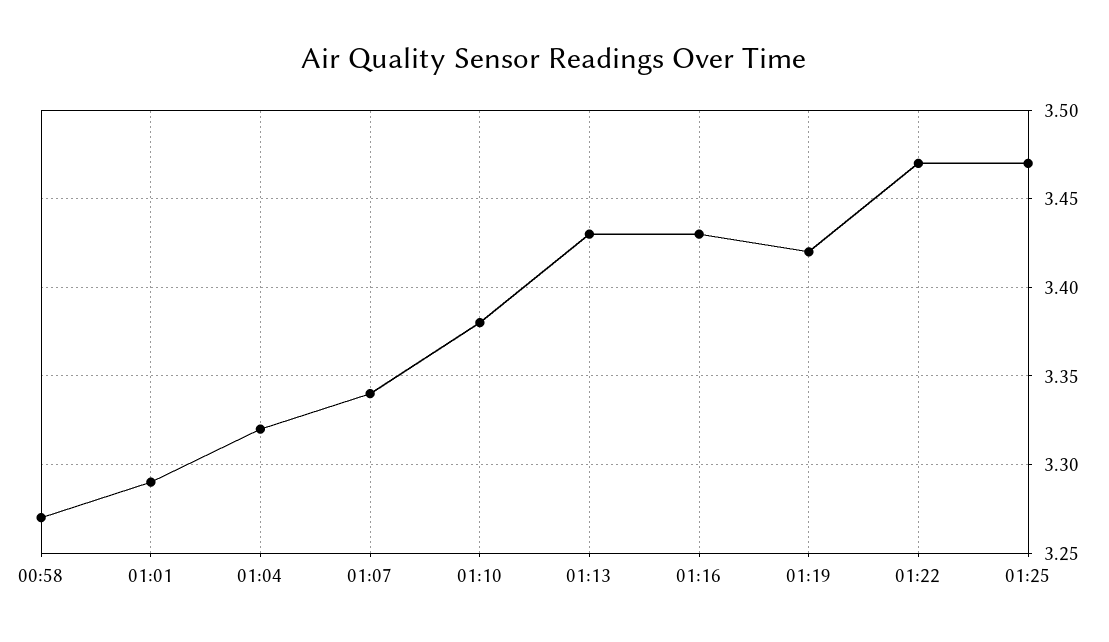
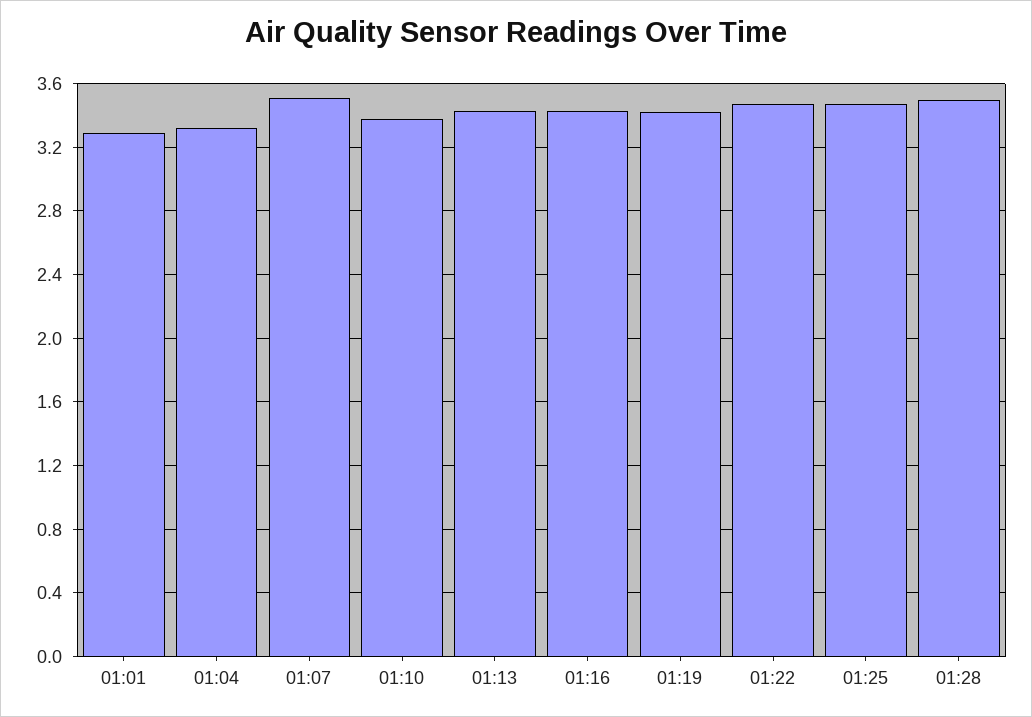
00:58: 3.27 -> none
01:07: 3.34 -> 3.5
01:28: none -> 3.5

